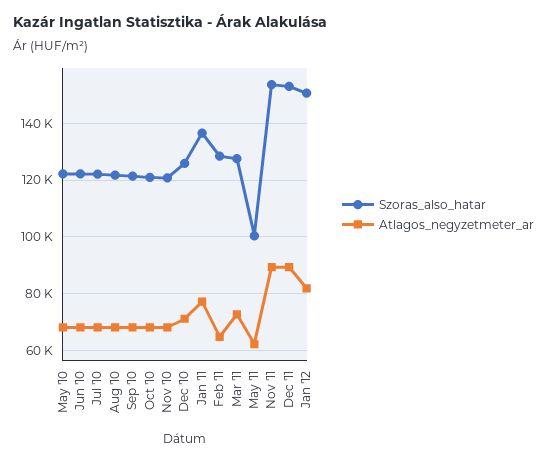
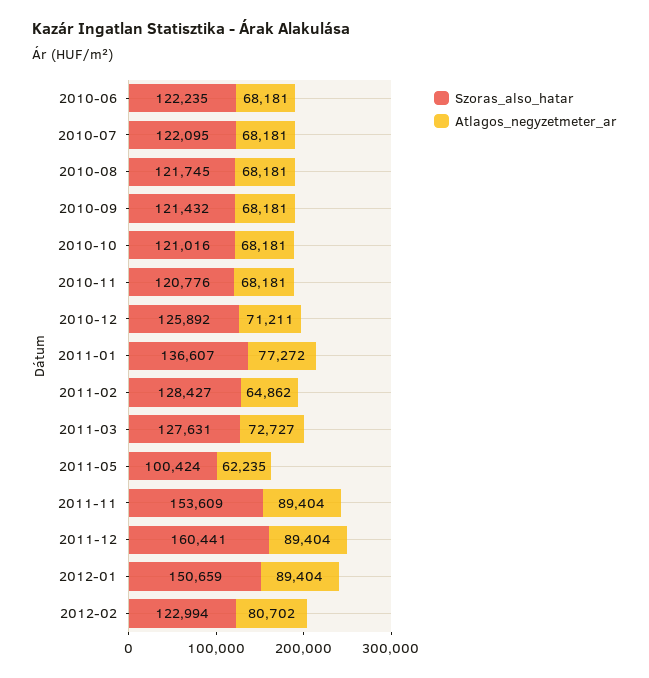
Szoras_also_hatar, May '10: 122500 -> none
Atlagos_negyzetmeter_ar, May '10: 67500 -> none
Szoras_also_hatar, Dec '11: 152500 -> 160441
Atlagos_negyzetmeter_ar, Jan '12: 82500 -> 89404
Szoras_also_hatar, 2012-02: none -> 122994
Atlagos_negyzetmeter_ar, 2012-02: none -> 80702

